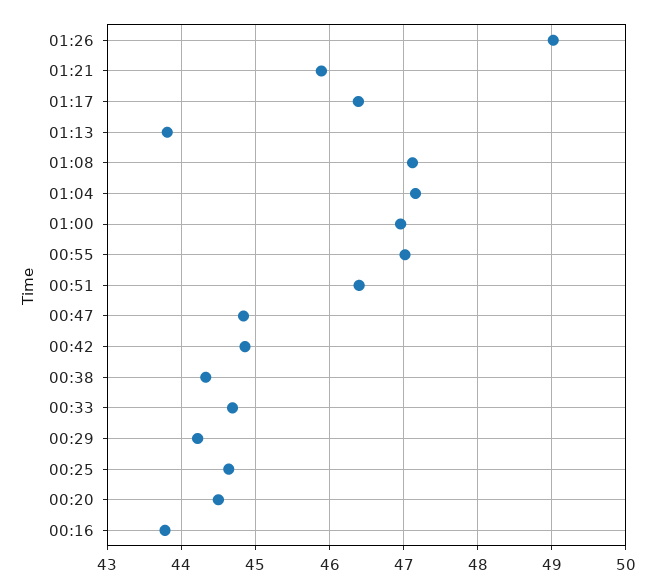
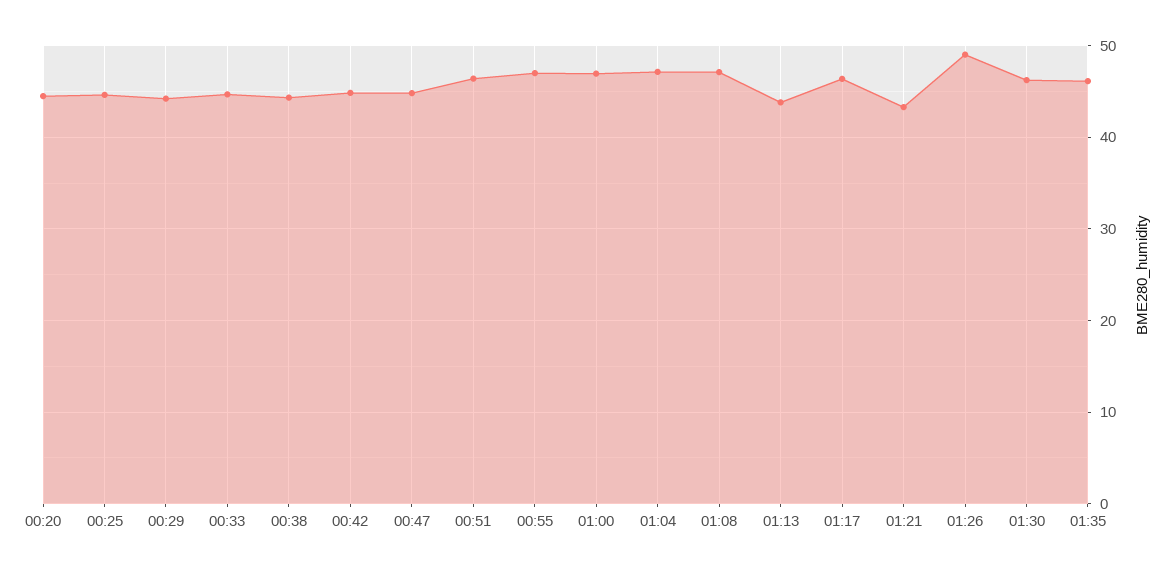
01:21: 45.9 -> 43
00:16: 43.8 -> none
01:30: none -> 46
01:35: none -> 46

